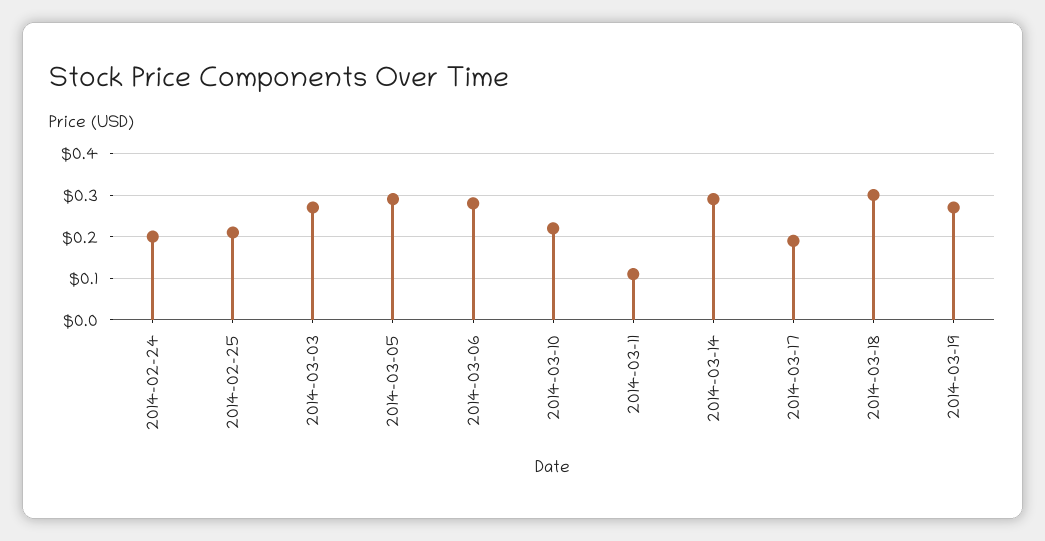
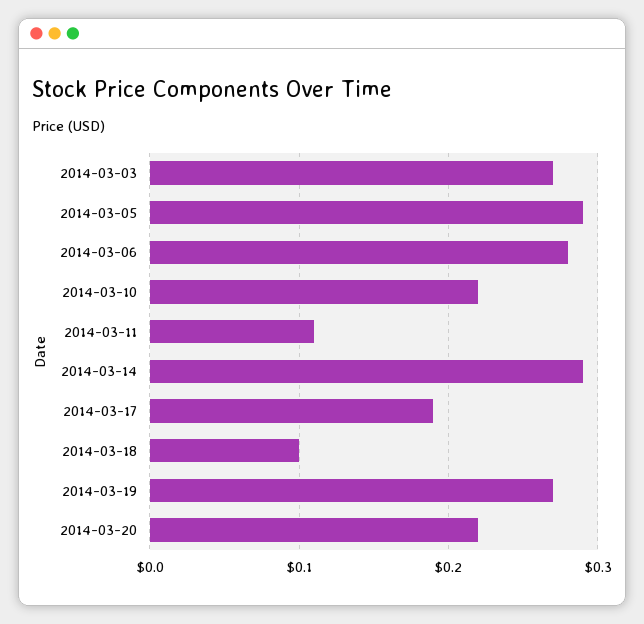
2014-02-24: 0.2 -> none
2014-02-25: 0.2 -> none
2014-03-18: 0.3 -> 0.1
2014-03-20: none -> 0.22

